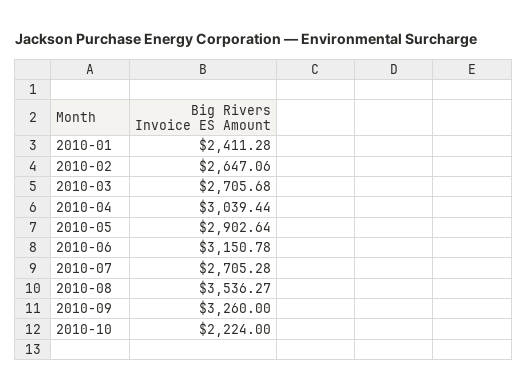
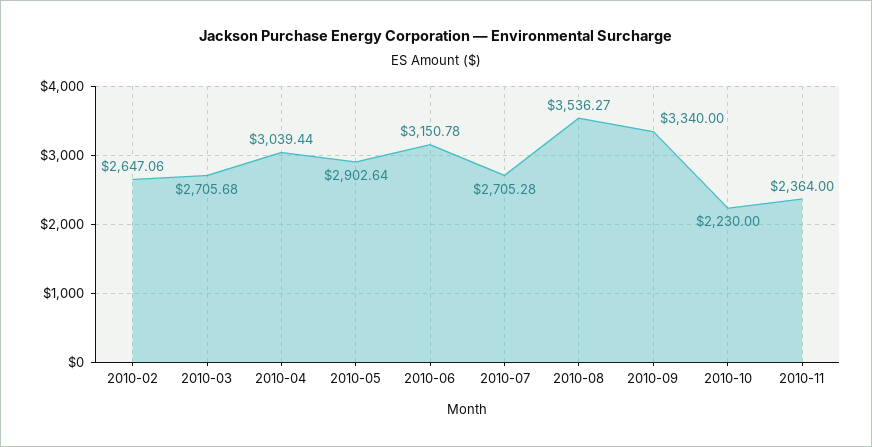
2010-01: 2411.28 -> none
2010-09: 3260 -> 3340
2010-10: 2224 -> 2230
2010-11: none -> 2364

